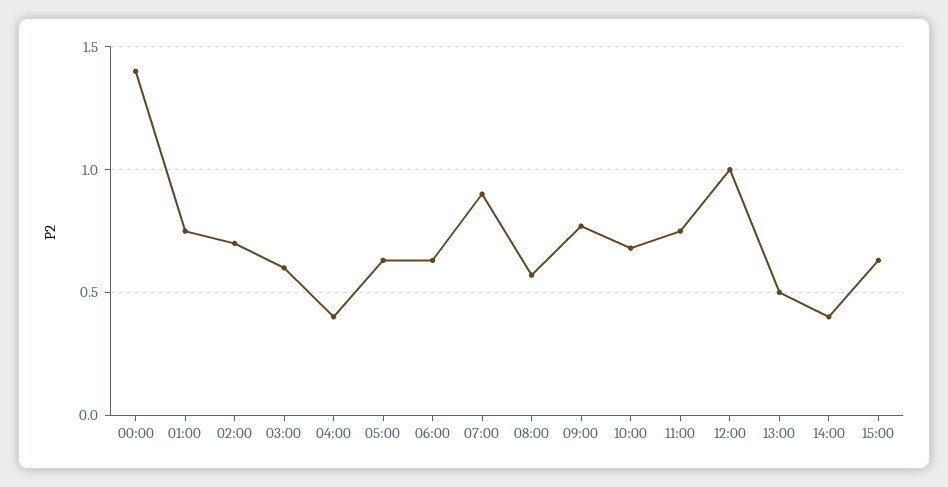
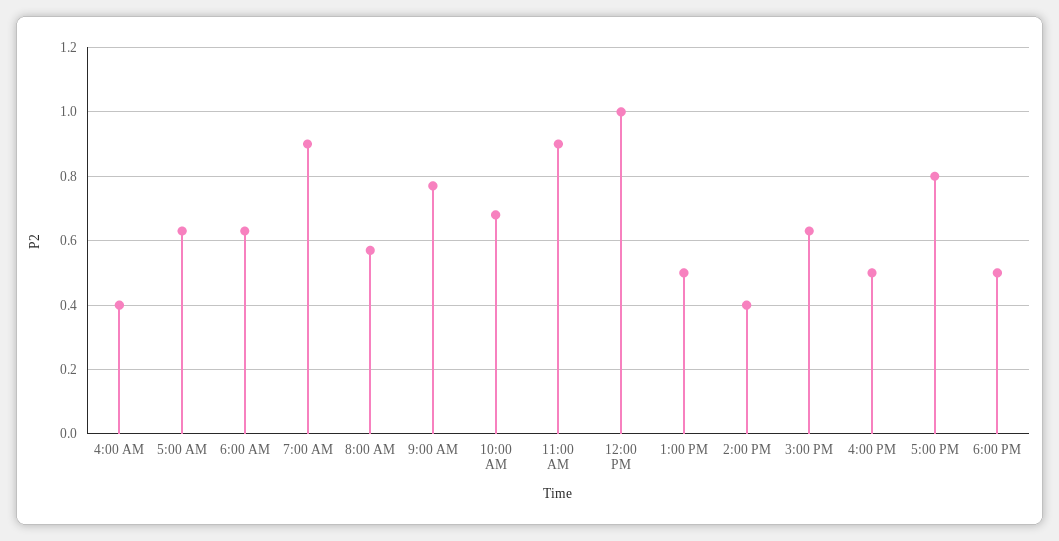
00:00: 1.4 -> none
01:00: 0.75 -> none
02:00: 0.7 -> none
03:00: 0.6 -> none
11:00: 0.75 -> 0.9
4:00 PM: none -> 0.5
5:00 PM: none -> 0.8
6:00 PM: none -> 0.5

